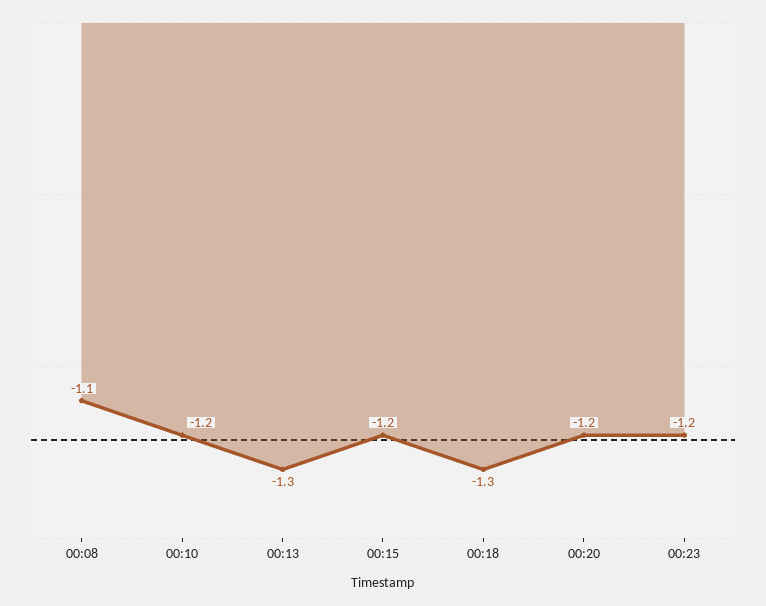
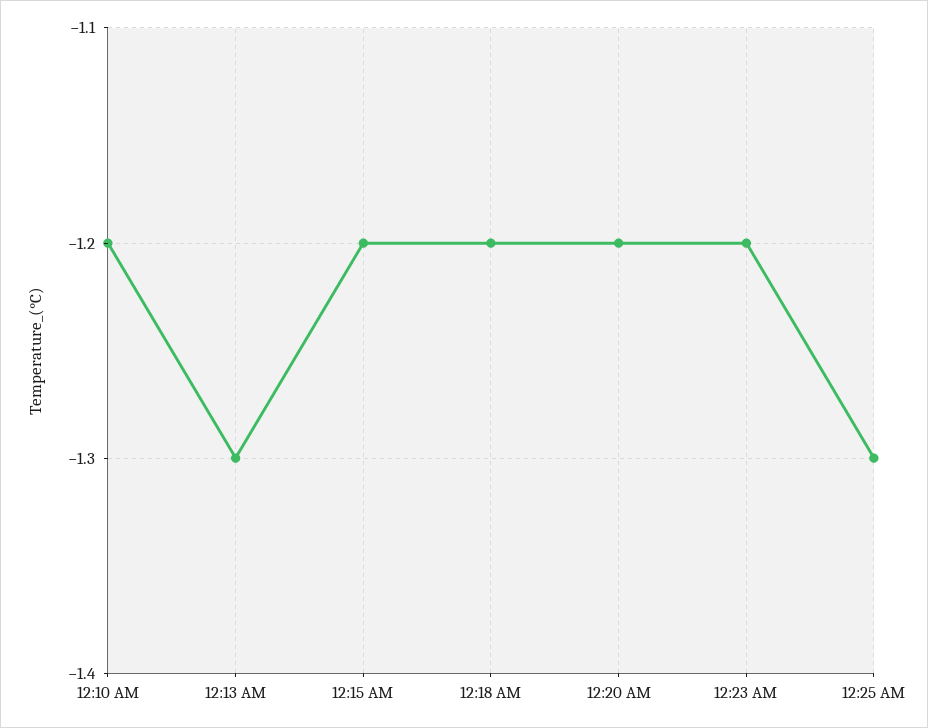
00:08: -1.1 -> none
00:18: -1.3 -> -1.2
12:25 AM: none -> -1.3

